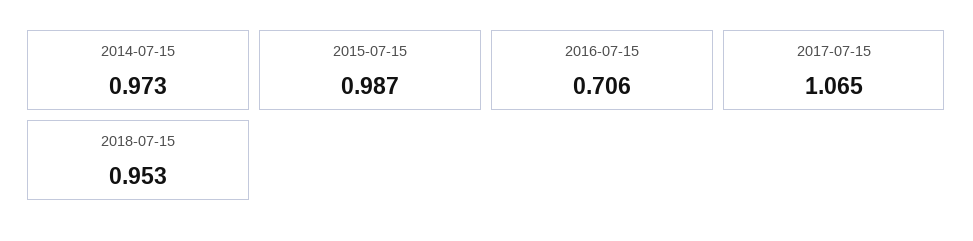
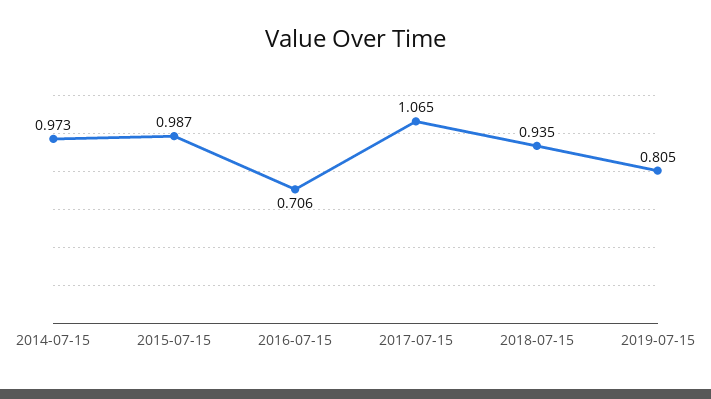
2018-07-15: 0.953 -> 0.935
2019-07-15: none -> 0.805

